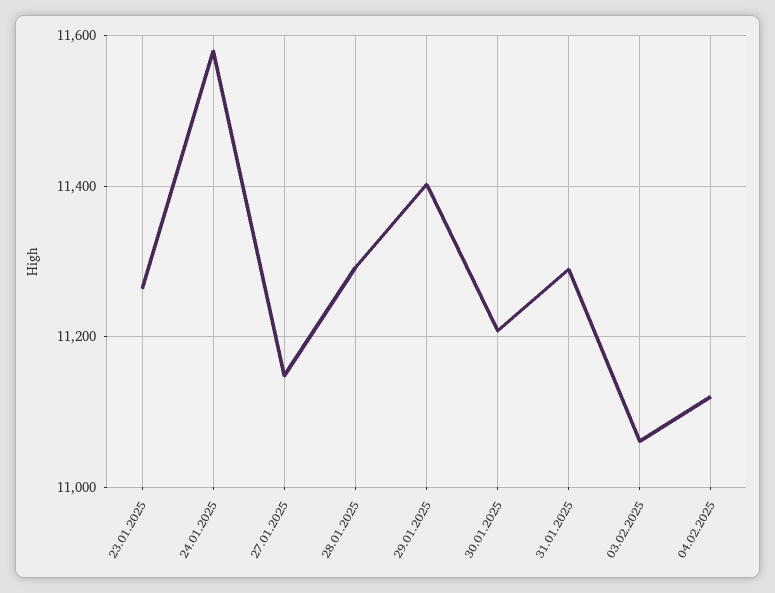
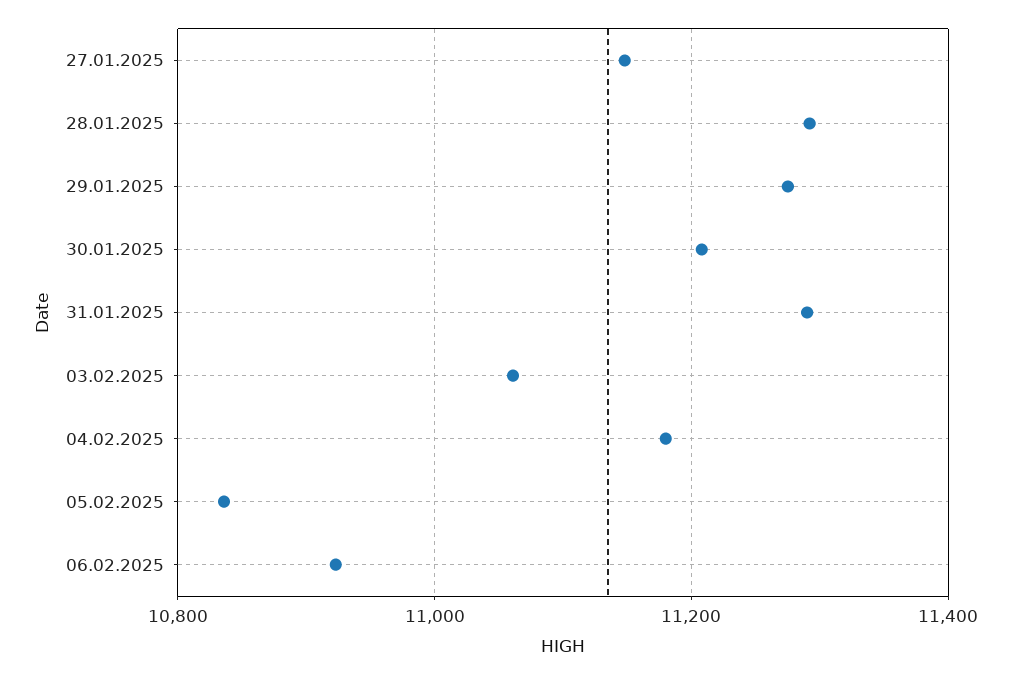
23.01.2025: 11260 -> none
24.01.2025: 11580 -> none
29.01.2025: 11400 -> 11280
04.02.2025: 11120 -> 11180
05.02.2025: none -> 10840
06.02.2025: none -> 10920

